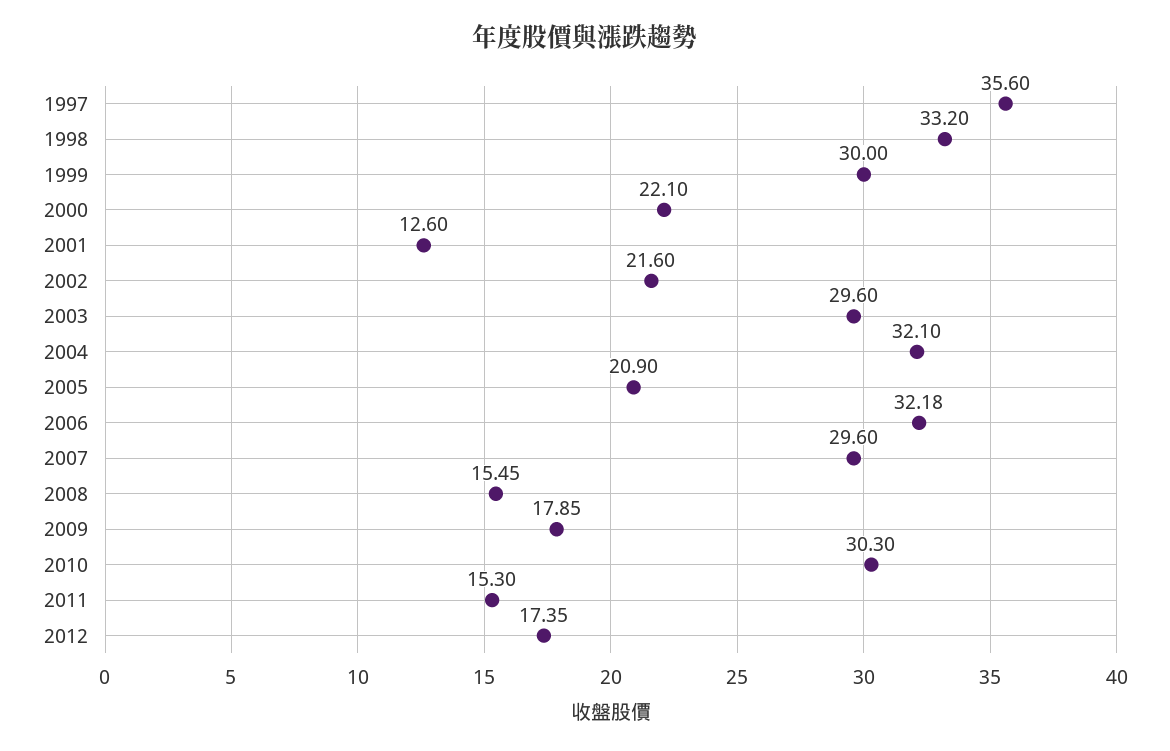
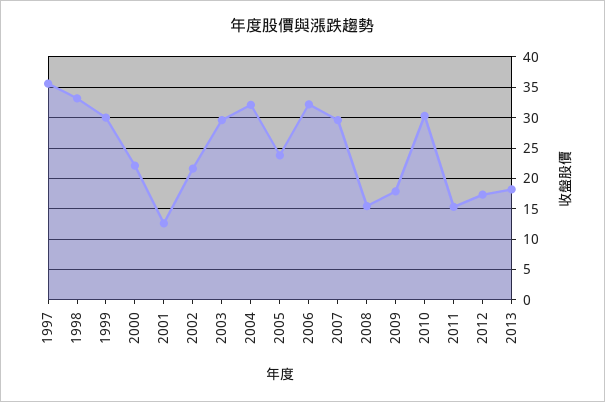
2005: 20.9 -> 24
2013: none -> 18

